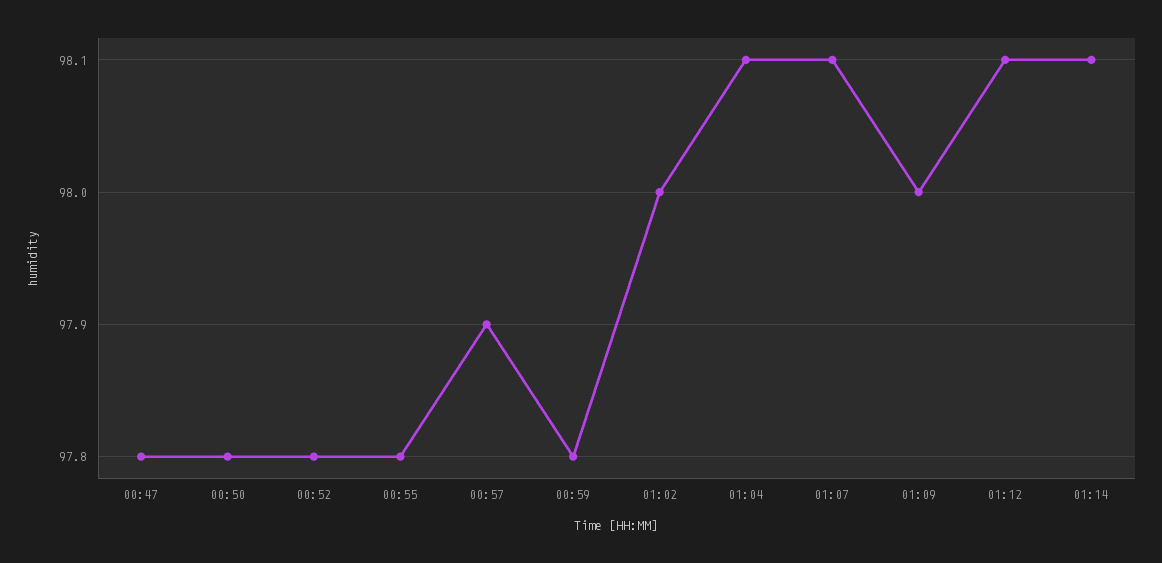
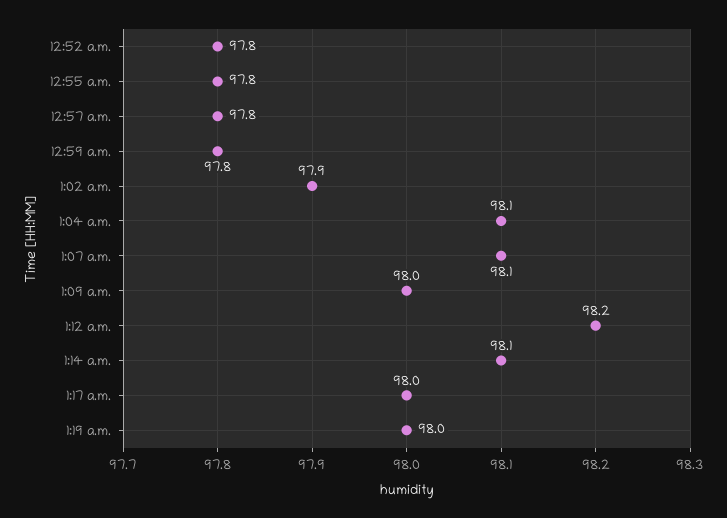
00:47: 97.8 -> none
00:50: 97.8 -> none
00:57: 97.9 -> 97.8
01:02: 98 -> 97.9
01:12: 98.1 -> 98.2
1:17 a.m.: none -> 98
1:19 a.m.: none -> 98

